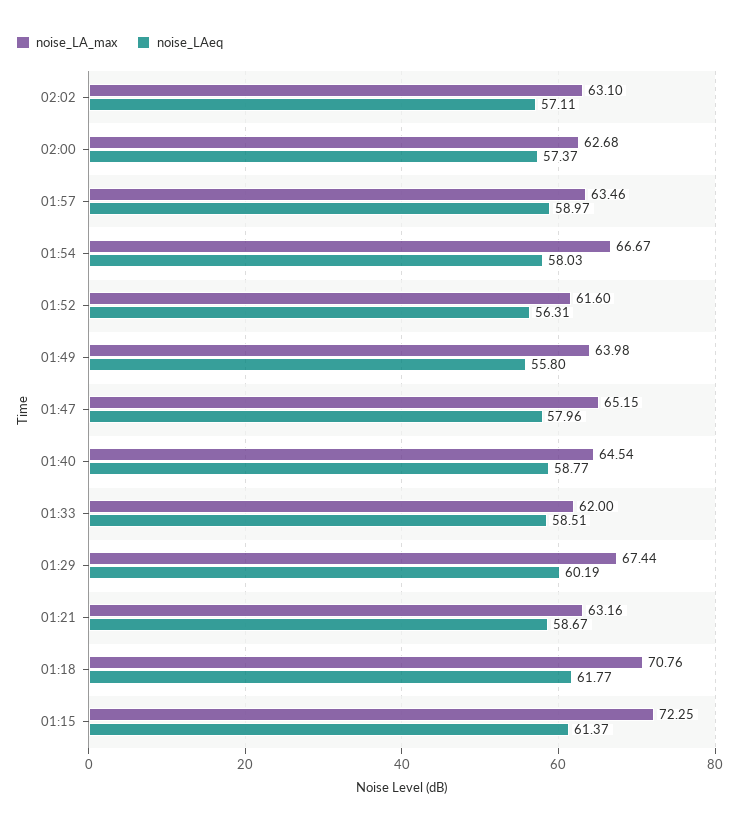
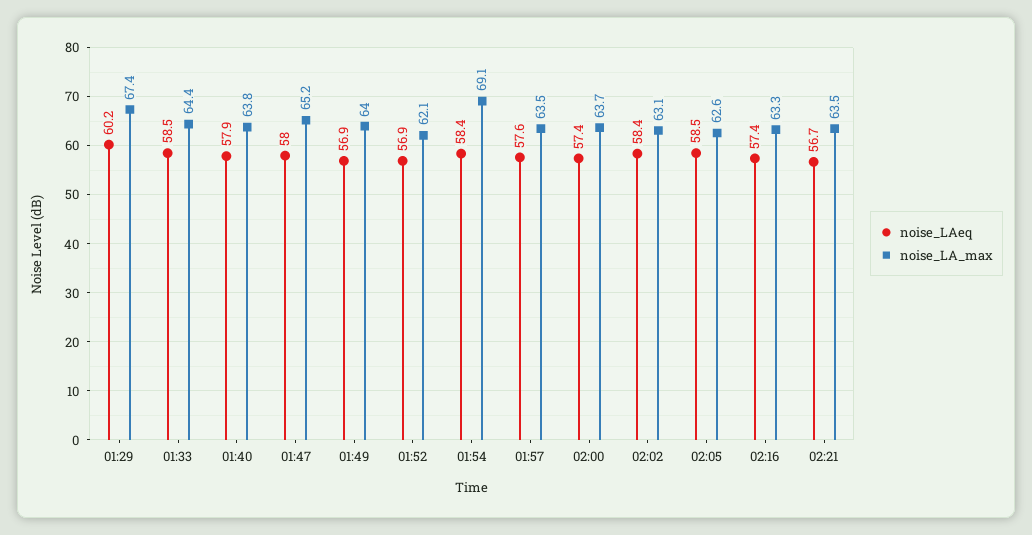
noise_LAeq, 02:02: 57.11 -> 58.4
noise_LA_max, 02:00: 62.68 -> 63.7
noise_LAeq, 01:57: 58.97 -> 57.6
noise_LA_max, 01:54: 66.67 -> 69.1
noise_LAeq, 01:54: 58.03 -> 58.4
noise_LA_max, 01:52: 61.6 -> 62.1
noise_LAeq, 01:52: 56.31 -> 56.9
noise_LAeq, 01:49: 55.8 -> 56.9
noise_LA_max, 01:40: 64.54 -> 63.8
noise_LAeq, 01:40: 58.77 -> 57.9
noise_LA_max, 01:33: 62 -> 64.4
noise_LA_max, 01:21: 63.16 -> none
noise_LAeq, 01:21: 58.67 -> none
noise_LA_max, 01:18: 70.76 -> none
noise_LAeq, 01:18: 61.77 -> none
noise_LA_max, 01:15: 72.25 -> none
noise_LAeq, 01:15: 61.37 -> none
noise_LAeq, 02:05: none -> 58.5
noise_LA_max, 02:05: none -> 62.6
noise_LAeq, 02:16: none -> 57.4
noise_LA_max, 02:16: none -> 63.3
noise_LAeq, 02:21: none -> 56.7
noise_LA_max, 02:21: none -> 63.5

